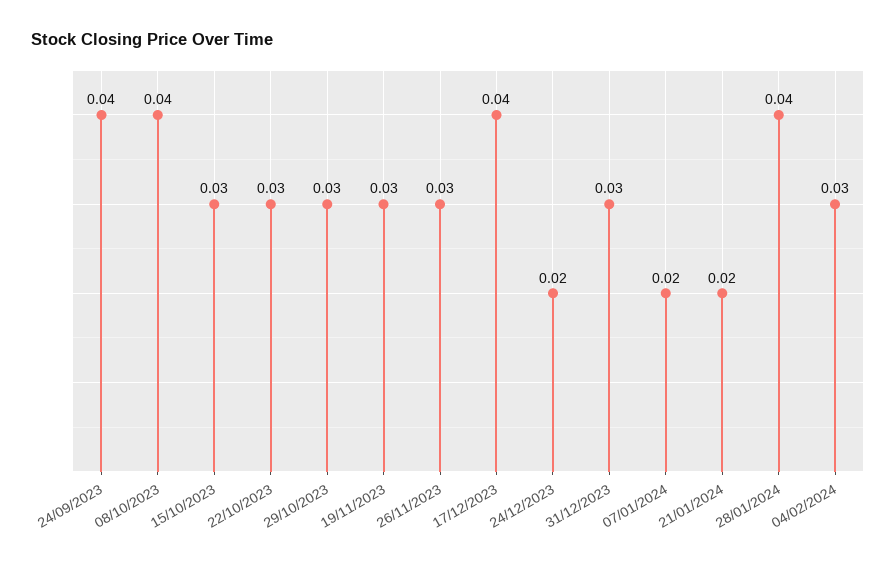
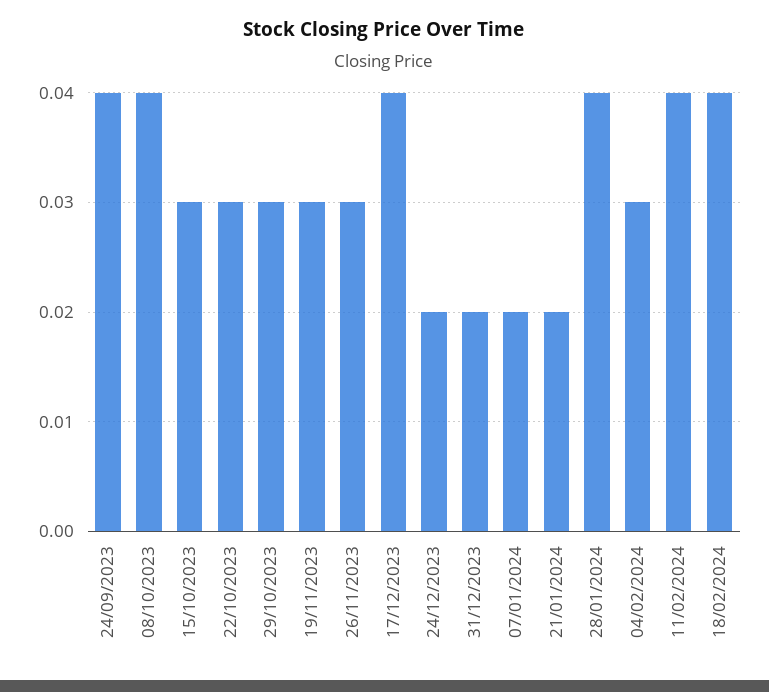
31/12/2023: 0.03 -> 0.02
11/02/2024: none -> 0.04
18/02/2024: none -> 0.04

